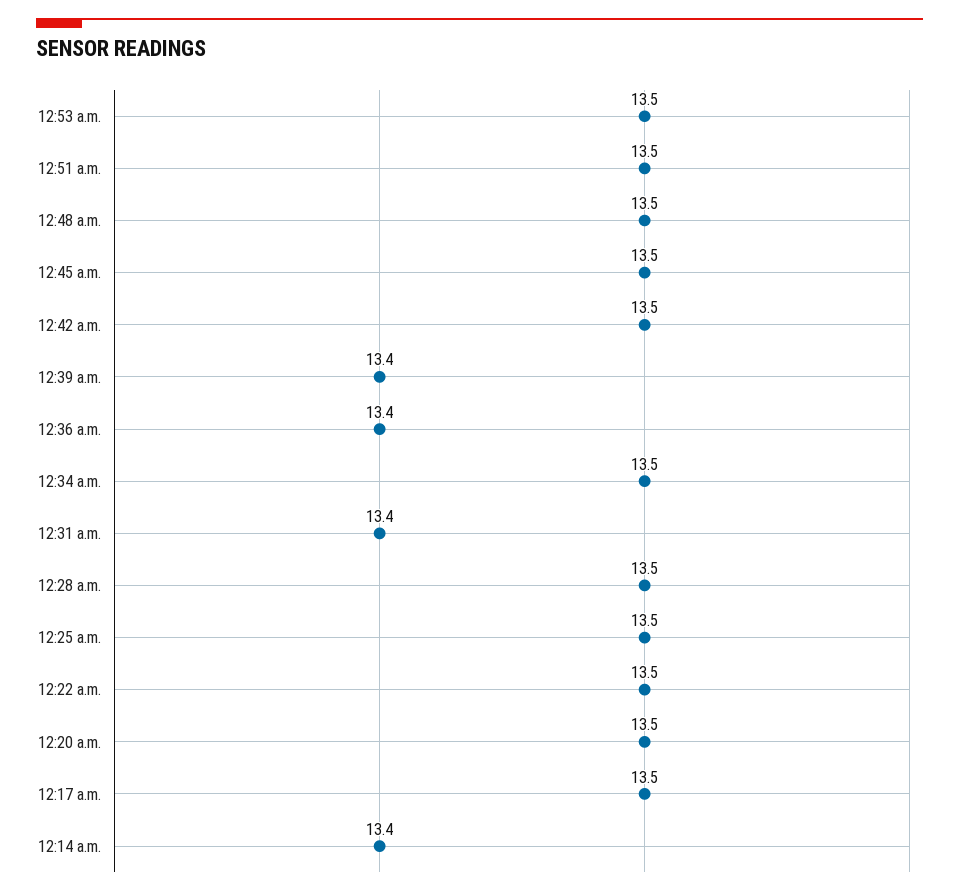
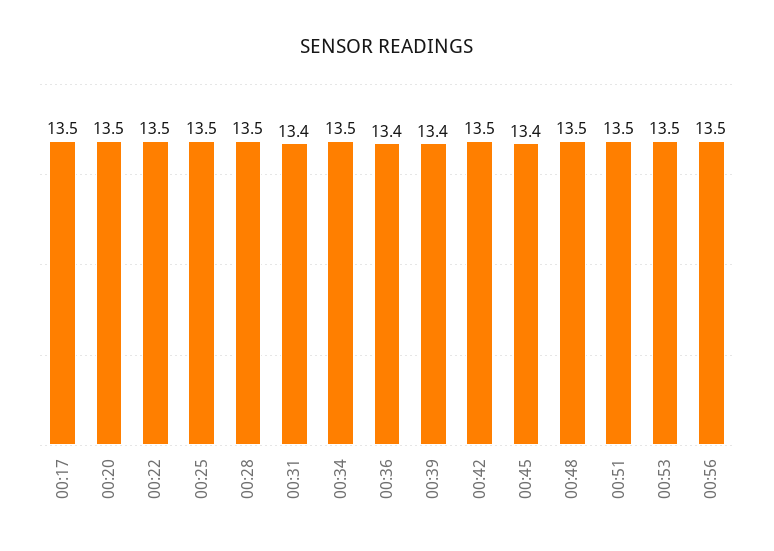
12:45 a.m.: 13.5 -> 13.4
12:14 a.m.: 13.4 -> none
00:56: none -> 13.5

